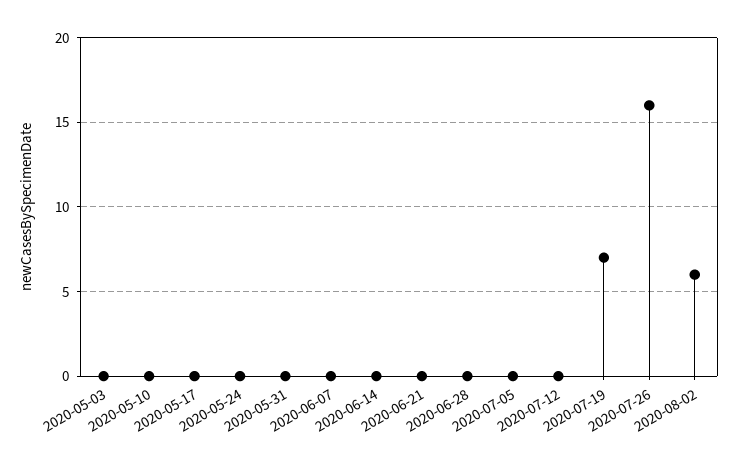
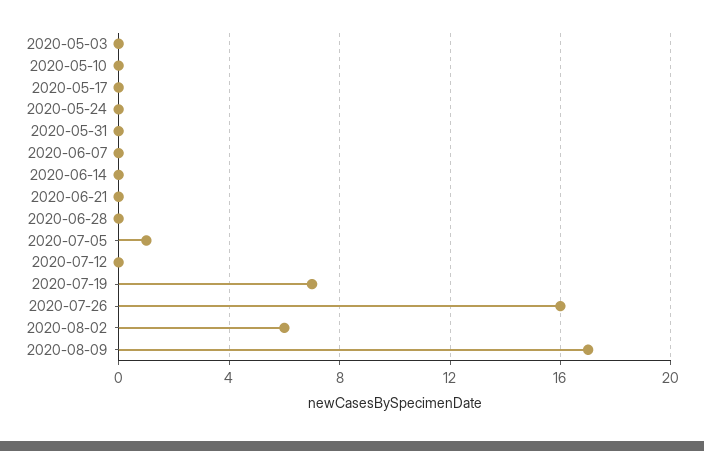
2020-07-05: 0 -> 1
2020-08-09: none -> 17

